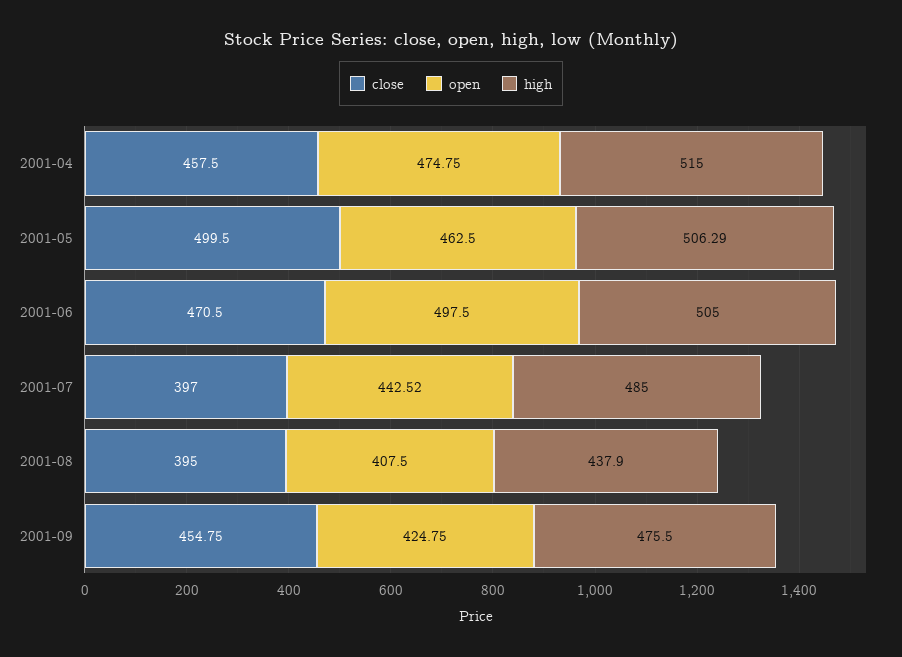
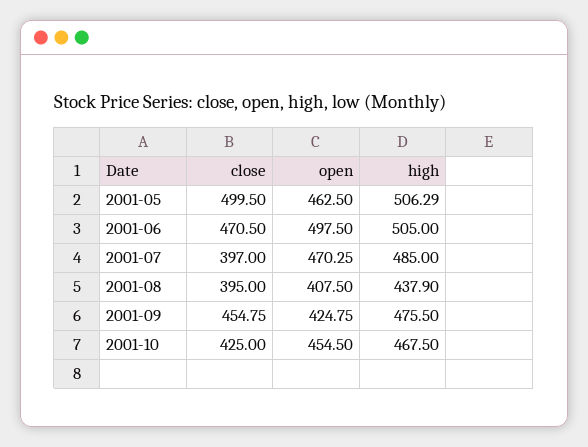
close, 2001-04: 457.5 -> none
open, 2001-04: 474.75 -> none
high, 2001-04: 515 -> none
open, 2001-07: 442.52 -> 470.25
close, 2001-10: none -> 425
open, 2001-10: none -> 454.5
high, 2001-10: none -> 467.5

